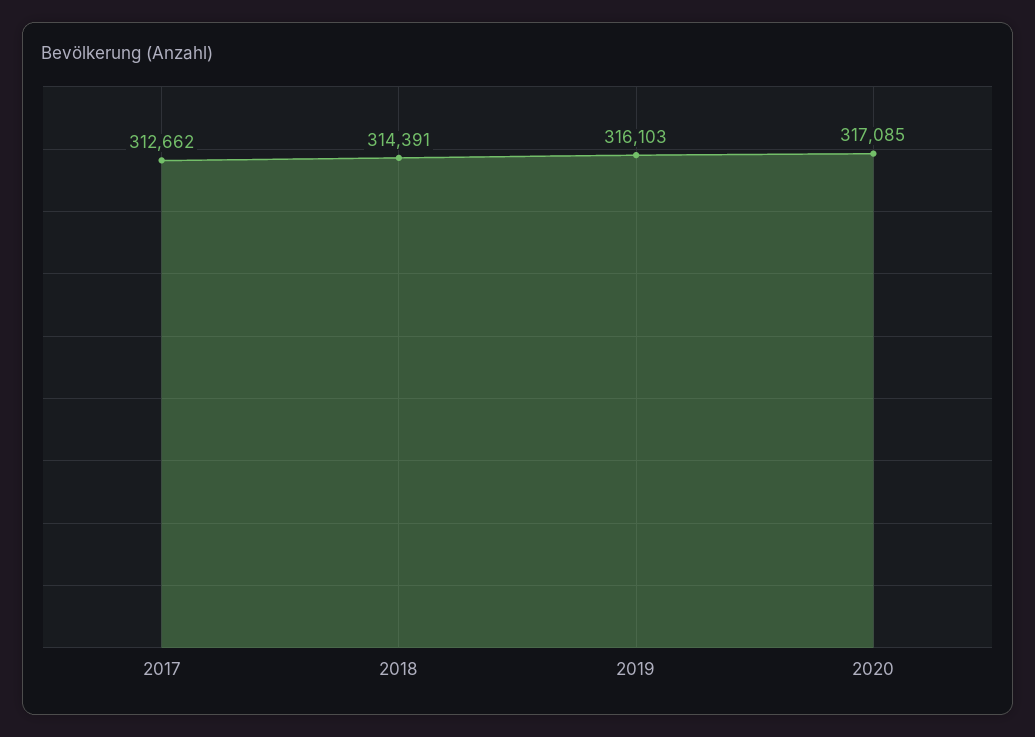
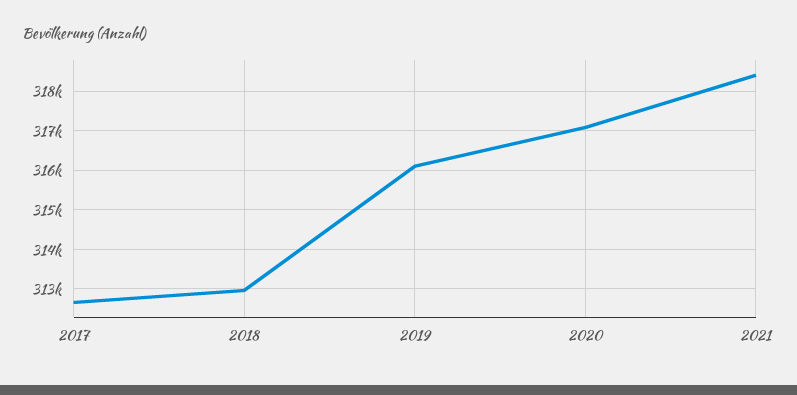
2018: 314391 -> 313000
2021: none -> 318400

